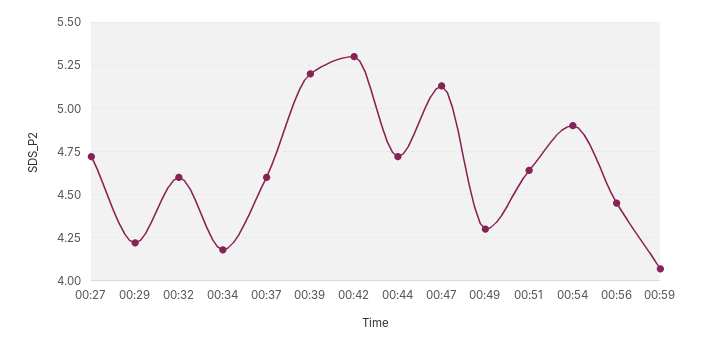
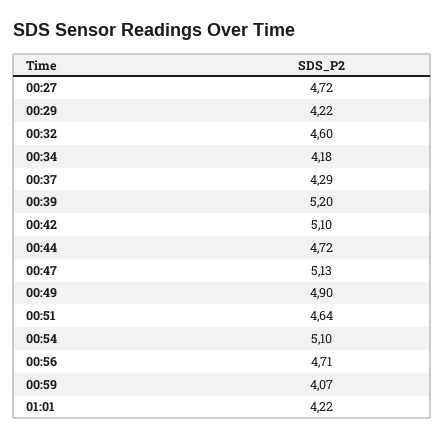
00:37: 4.6 -> 4.29
00:42: 5.3 -> 5.1
00:49: 4.3 -> 4.9
00:54: 4.9 -> 5.1
00:56: 4.45 -> 4.71
01:01: none -> 4.22

